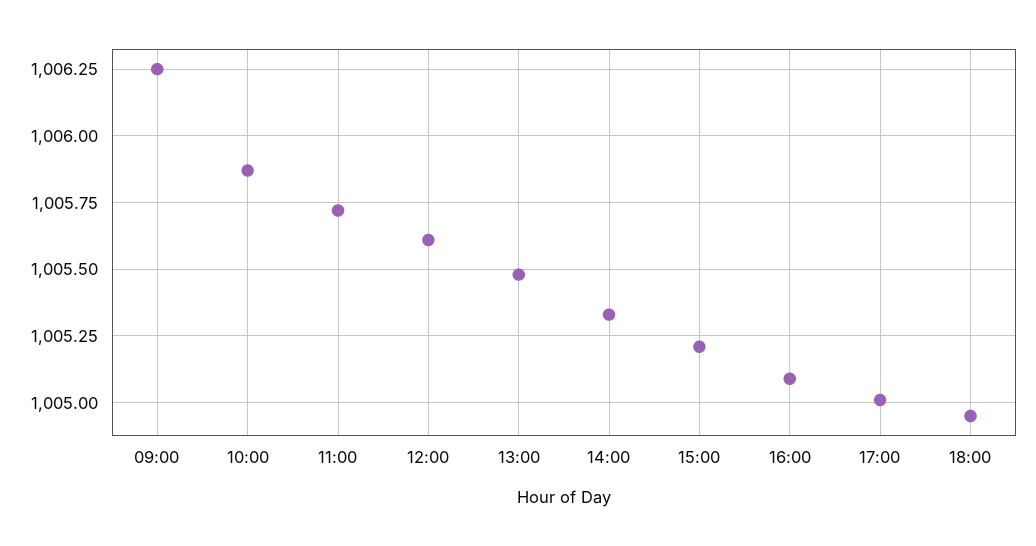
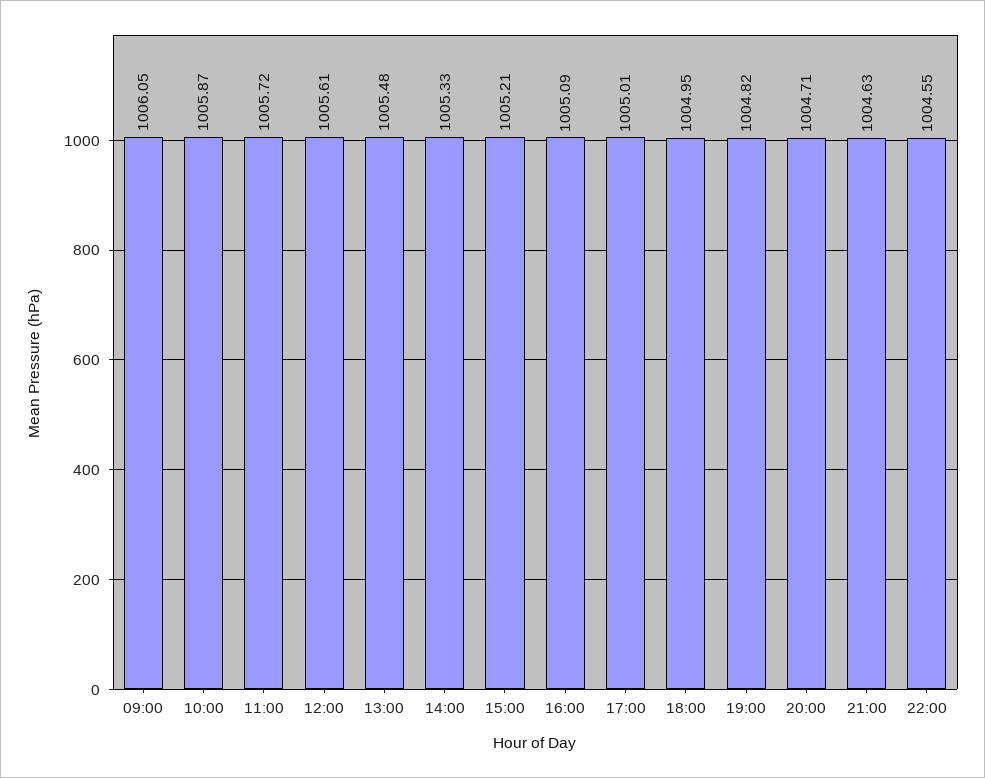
09:00: 1006.25 -> 1006.05
19:00: none -> 1004.82
20:00: none -> 1004.71
21:00: none -> 1004.63
22:00: none -> 1004.55

